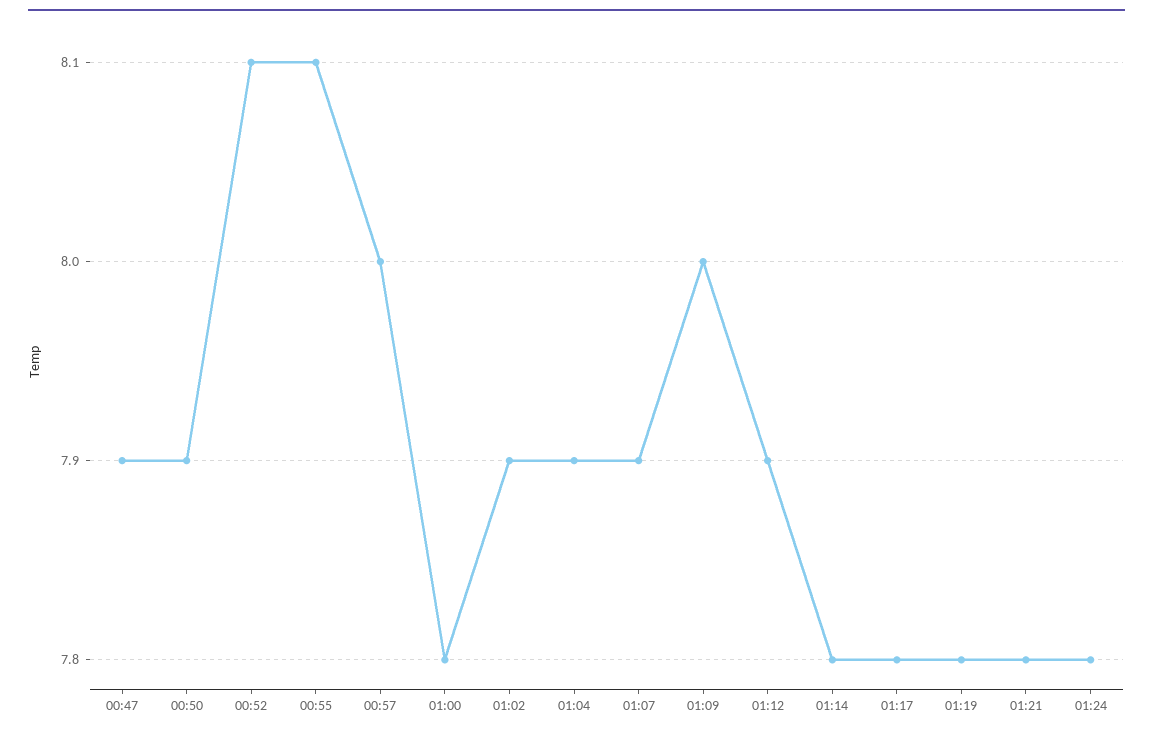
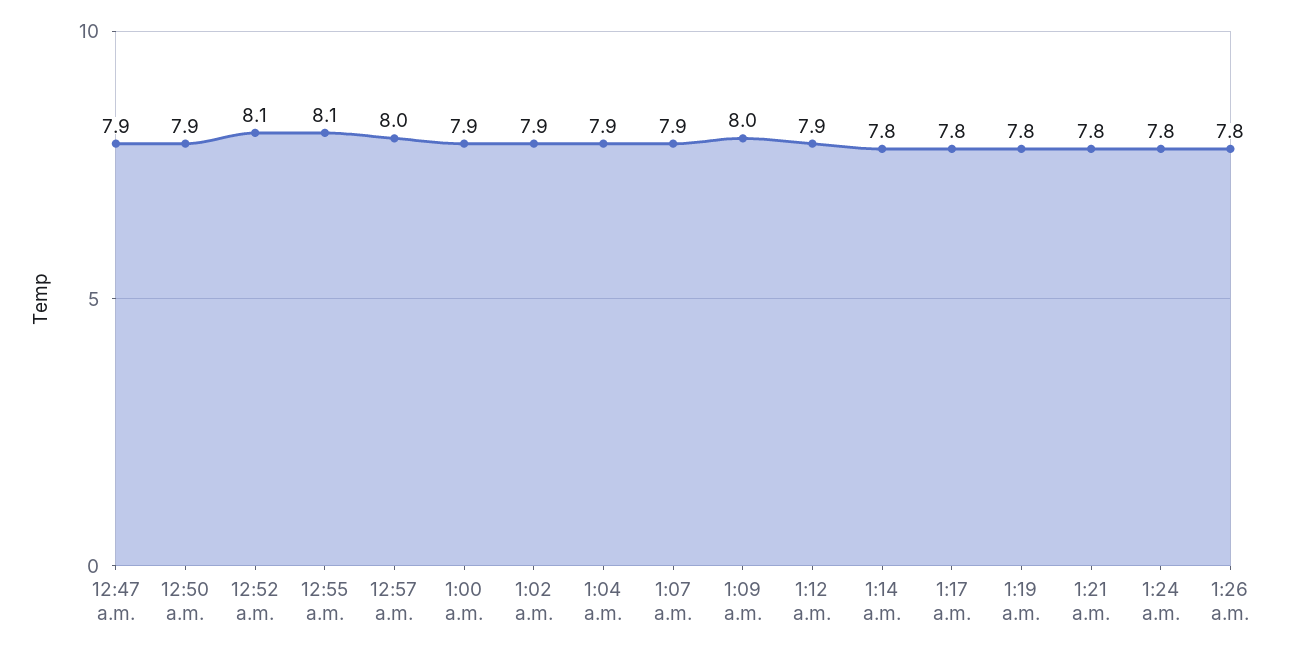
01:00: 7.8 -> 7.9
1:26 a.m.: none -> 7.8

